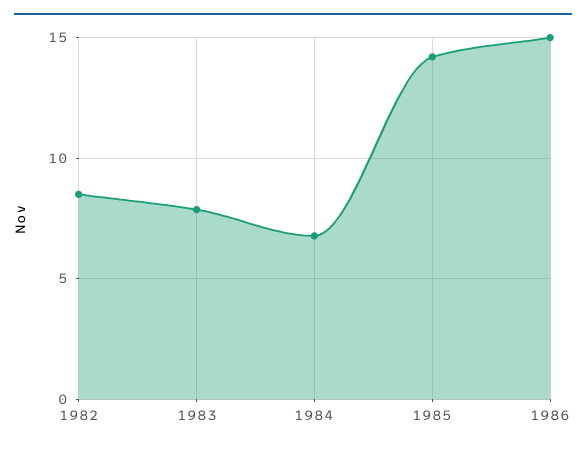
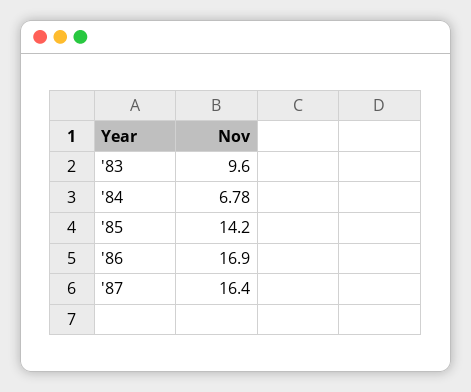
1982: 8.5 -> none
1983: 8 -> 9.6
1986: 15 -> 16.9
'87: none -> 16.4

